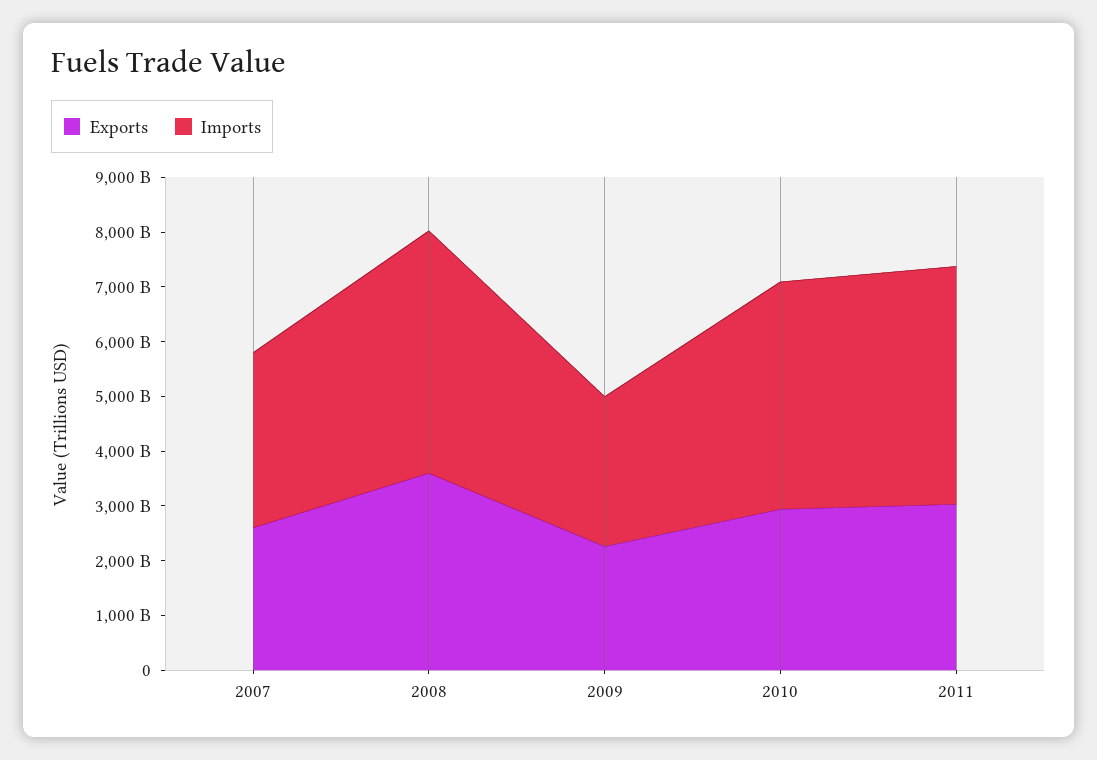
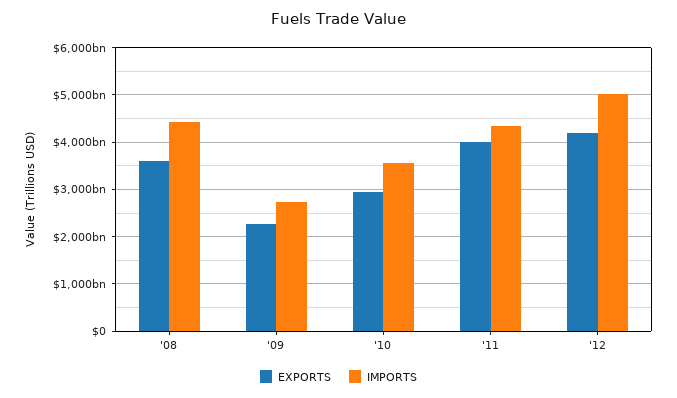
Exports, 2007: 2600000000000 -> none
Imports, 2007: 3200000000000 -> none
Imports, 2010: 4200000000000 -> 3600000000000
Exports, 2011: 3000000000000 -> 4000000000000
Exports, '12: none -> 4200000000000
Imports, '12: none -> 5000000000000

